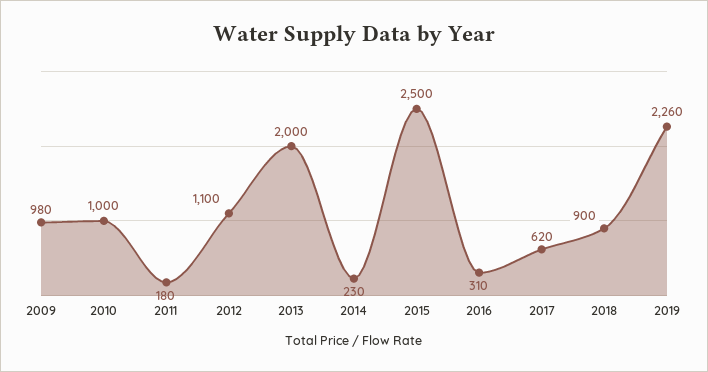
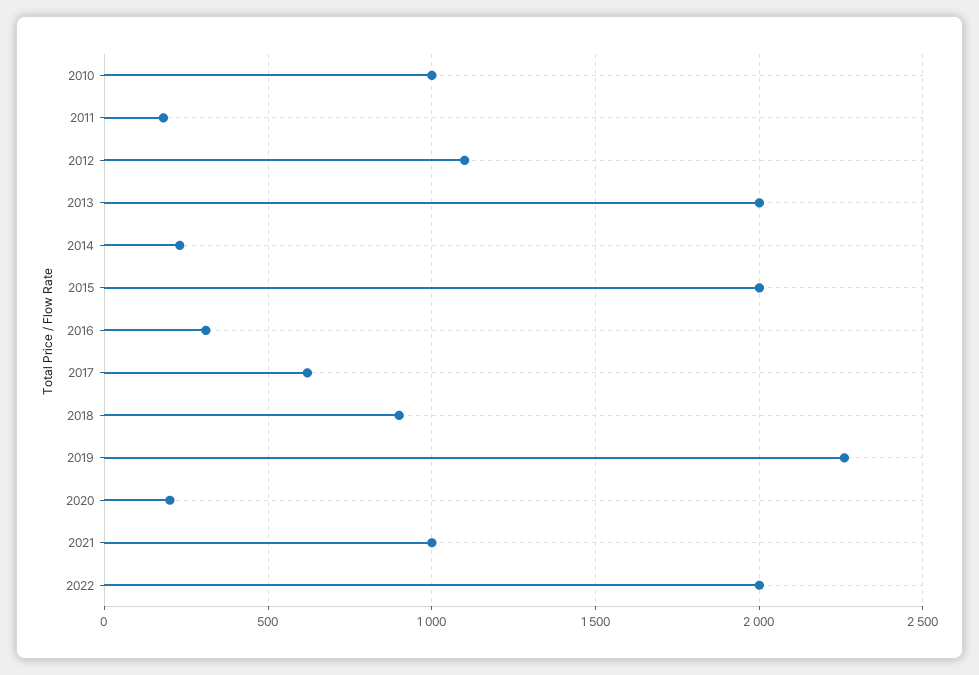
2009: 980 -> none
2015: 2500 -> 2000
2020: none -> 200
2021: none -> 1000
2022: none -> 2000

